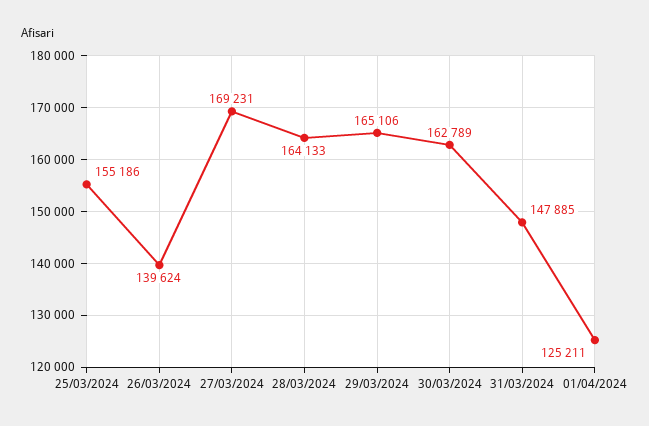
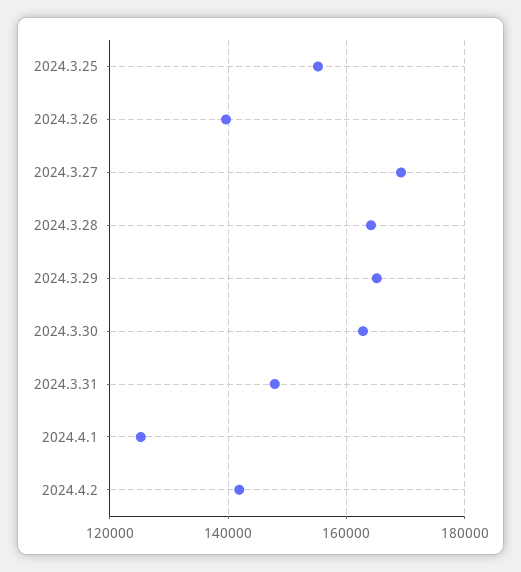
2024.4.2: none -> 142000

